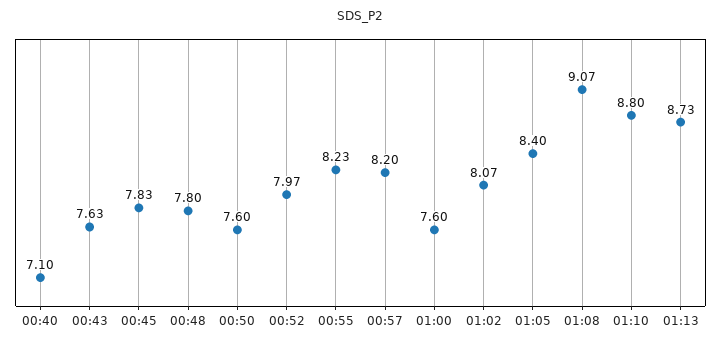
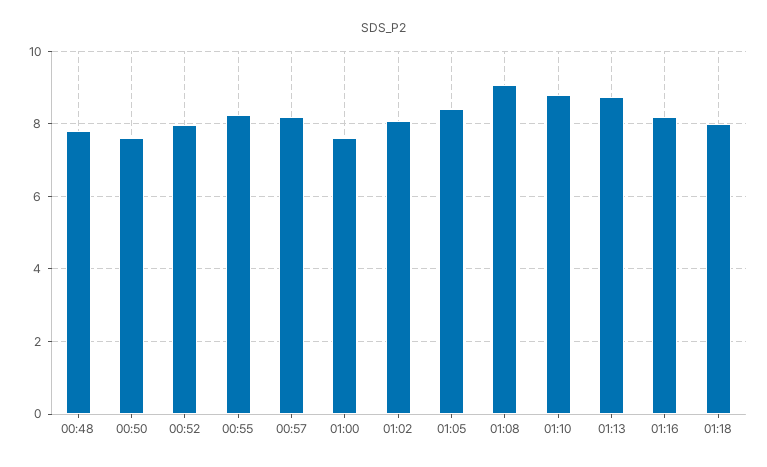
00:40: 7.1 -> none
00:43: 7.63 -> none
00:45: 7.83 -> none
01:16: none -> 8.2
01:18: none -> 8

